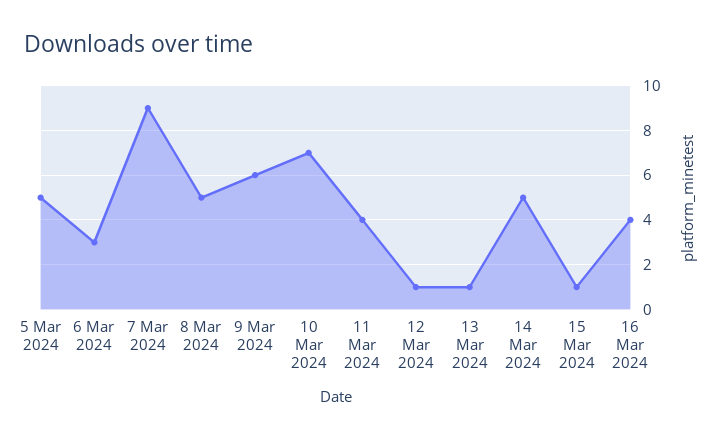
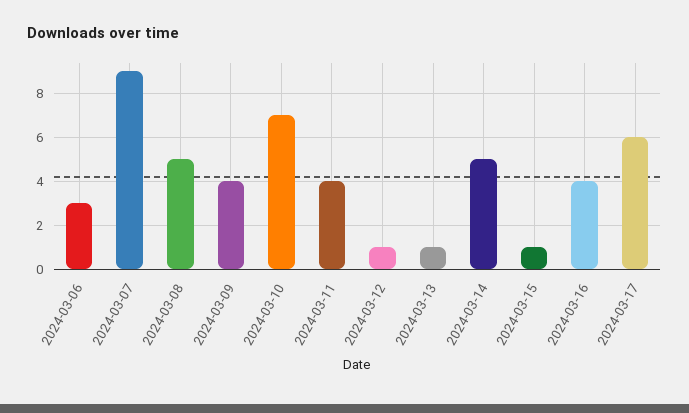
5 Mar 2024: 5 -> none
9 Mar 2024: 6 -> 4
2024-03-17: none -> 6

